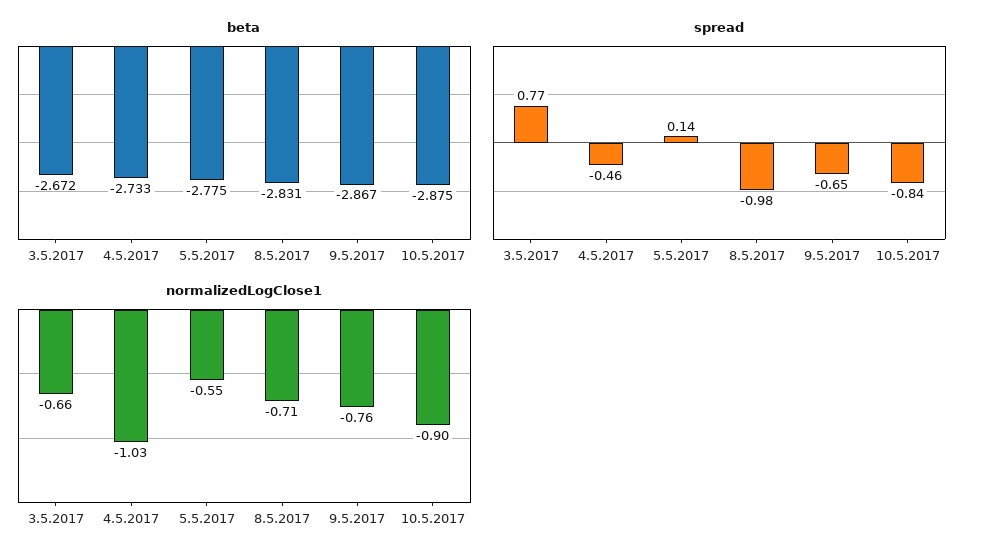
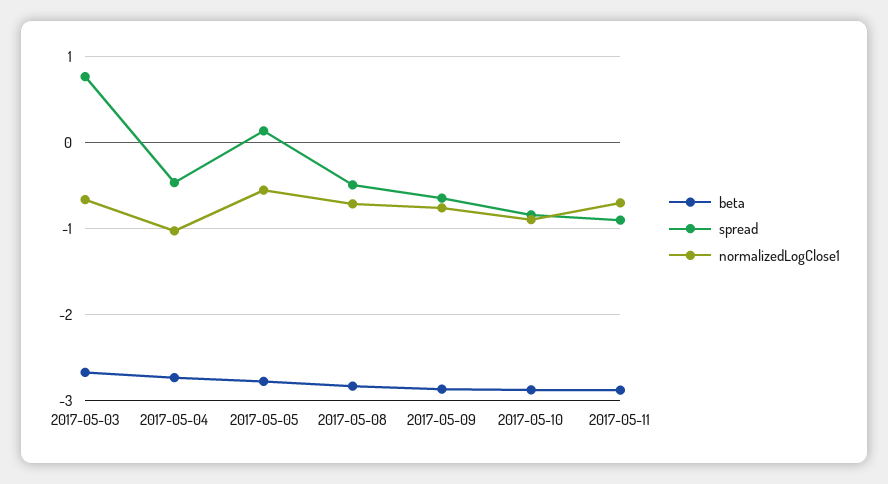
spread, 8.5.2017: -0.98 -> -0.5
beta, 2017-05-11: none -> -2.9
spread, 2017-05-11: none -> -0.9
normalizedLogClose1, 2017-05-11: none -> -0.7

